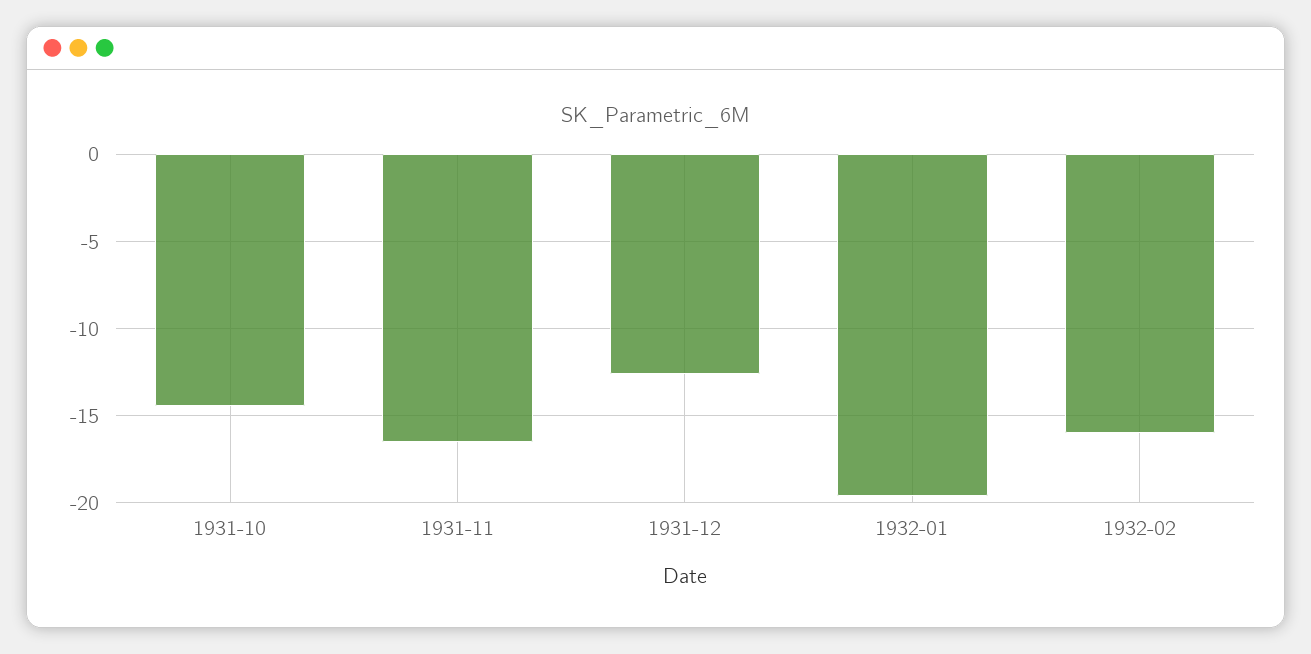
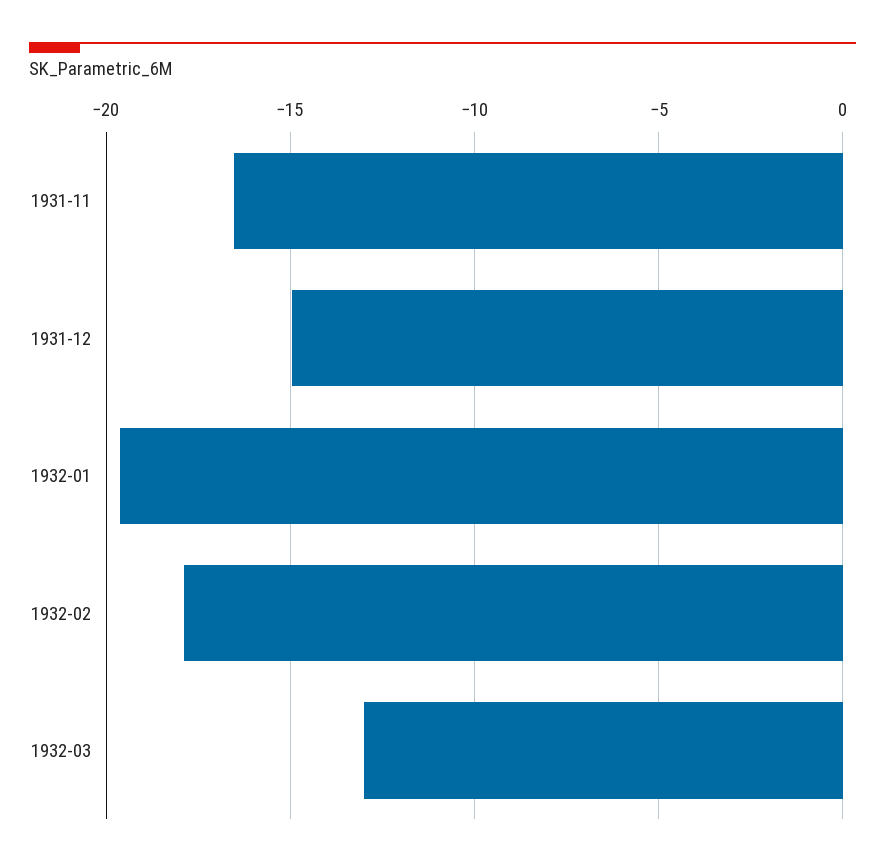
1931-10: -14.5 -> none
1931-12: -12.5 -> -15
1932-02: -16 -> -18
1932-03: none -> -13

